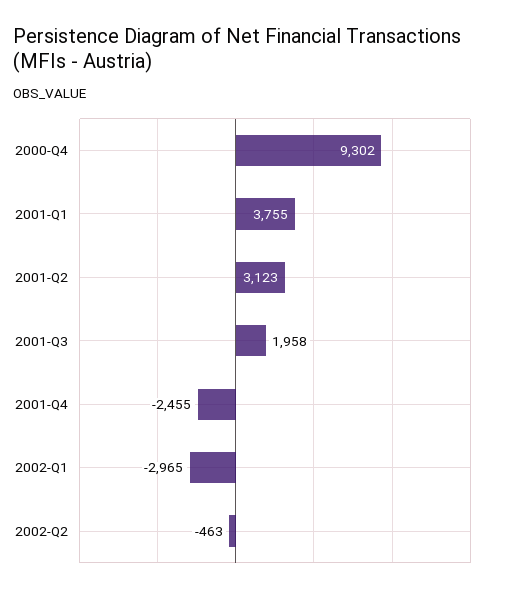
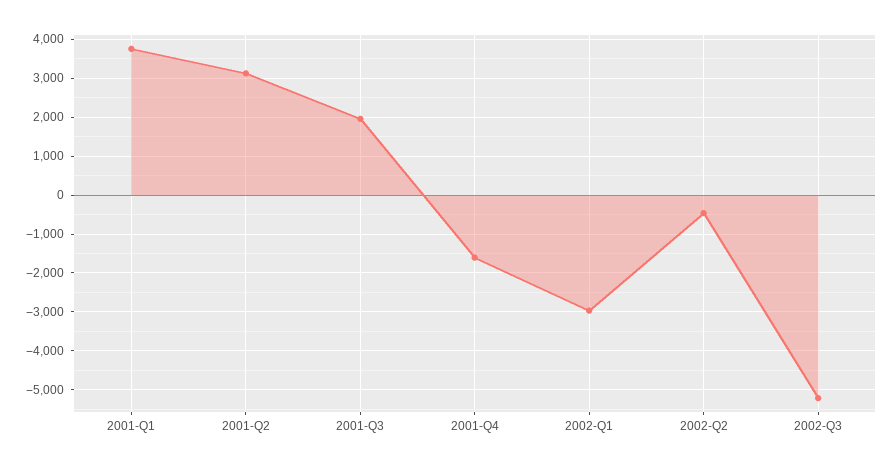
2000-Q4: 9302 -> none
2001-Q4: -2455 -> -1600
2002-Q3: none -> -5200

